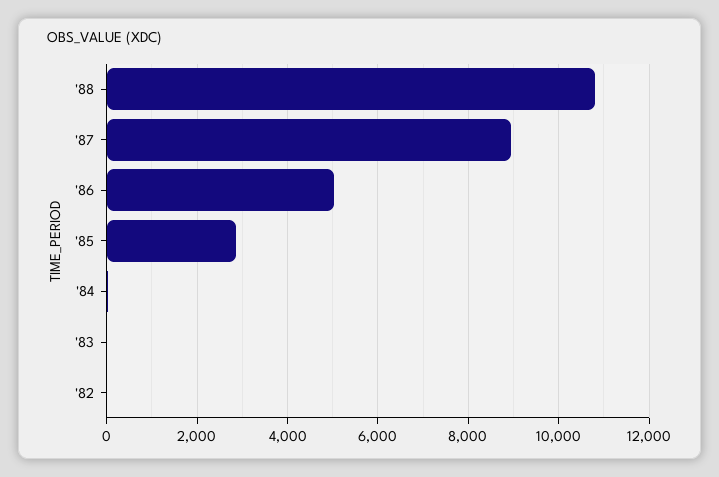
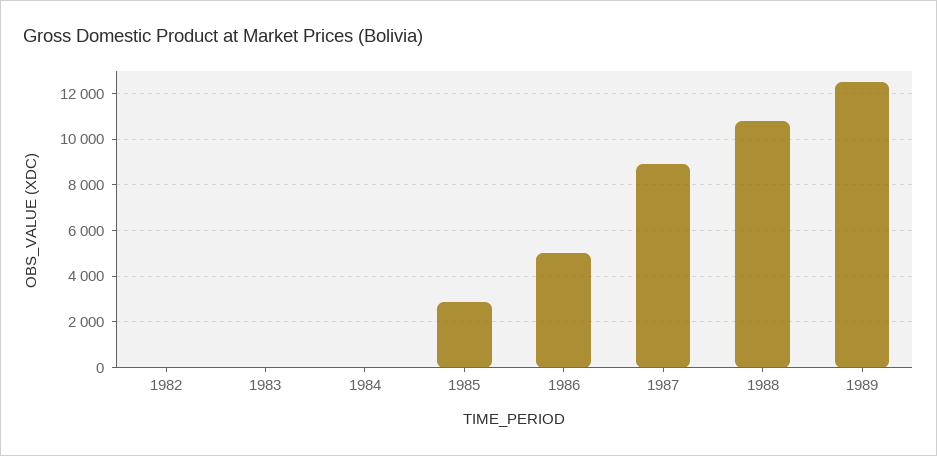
1989: none -> 12500

